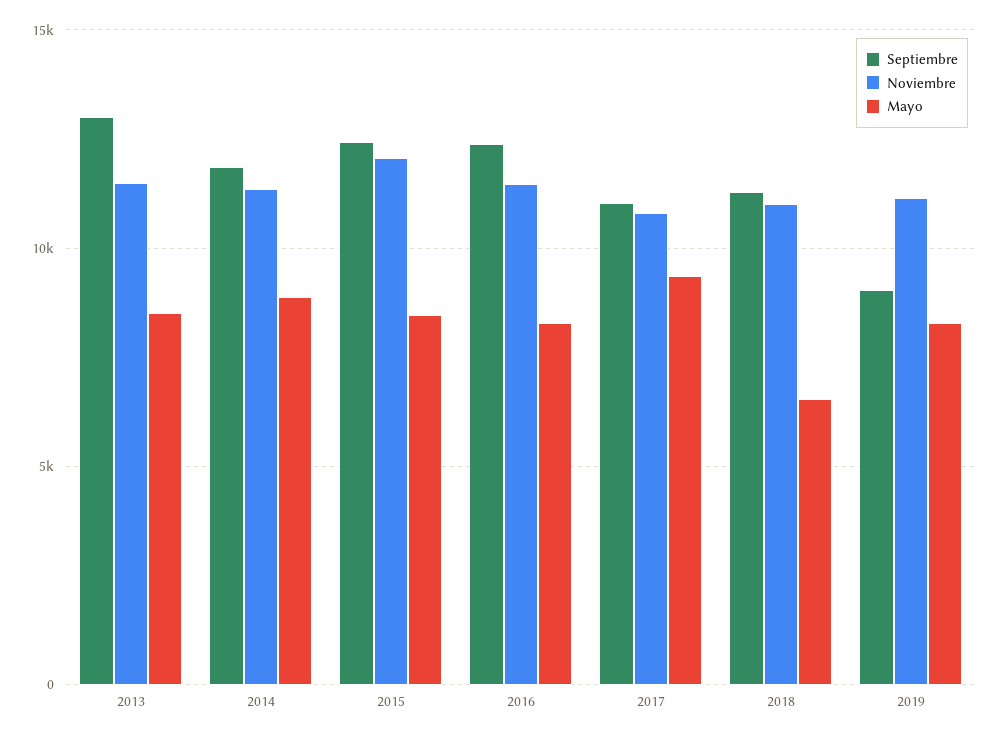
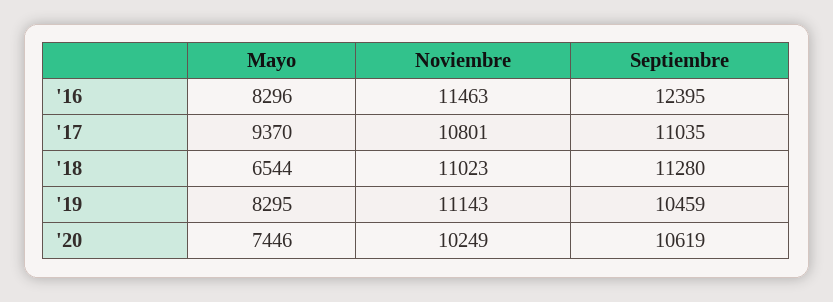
Septiembre, 2013: 13000 -> none
Noviembre, 2013: 11500 -> none
Mayo, 2013: 8500 -> none
Septiembre, 2014: 12000 -> none
Noviembre, 2014: 11500 -> none
Mayo, 2014: 9000 -> none
Septiembre, 2015: 12500 -> none
Noviembre, 2015: 12000 -> none
Mayo, 2015: 8500 -> none
Septiembre, 2019: 9000 -> 10459
Mayo, '20: none -> 7446
Noviembre, '20: none -> 10249
Septiembre, '20: none -> 10619

